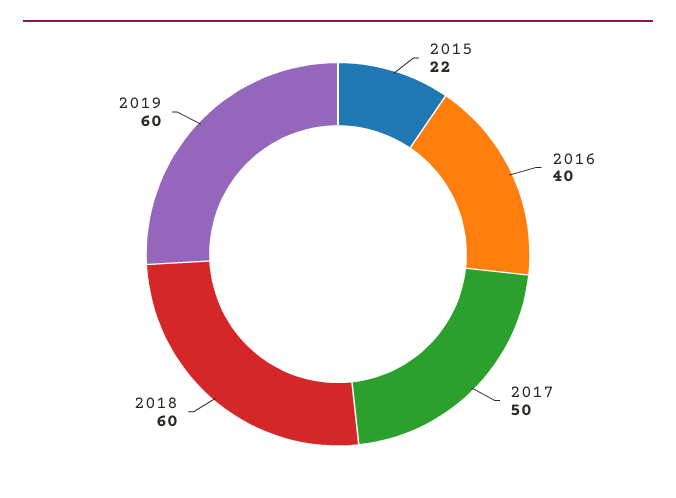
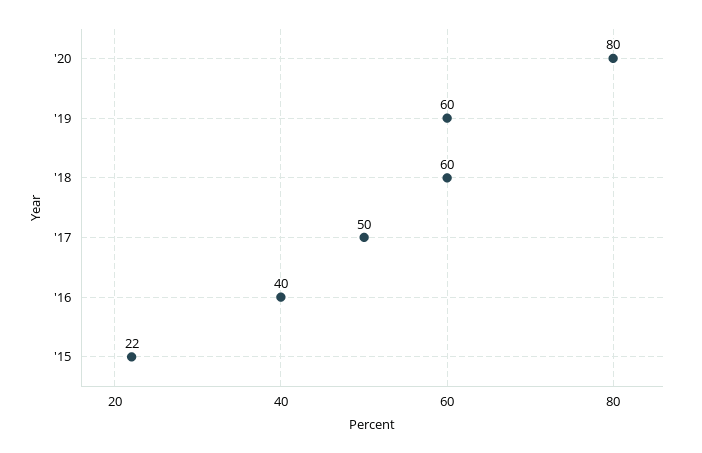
'20: none -> 80

